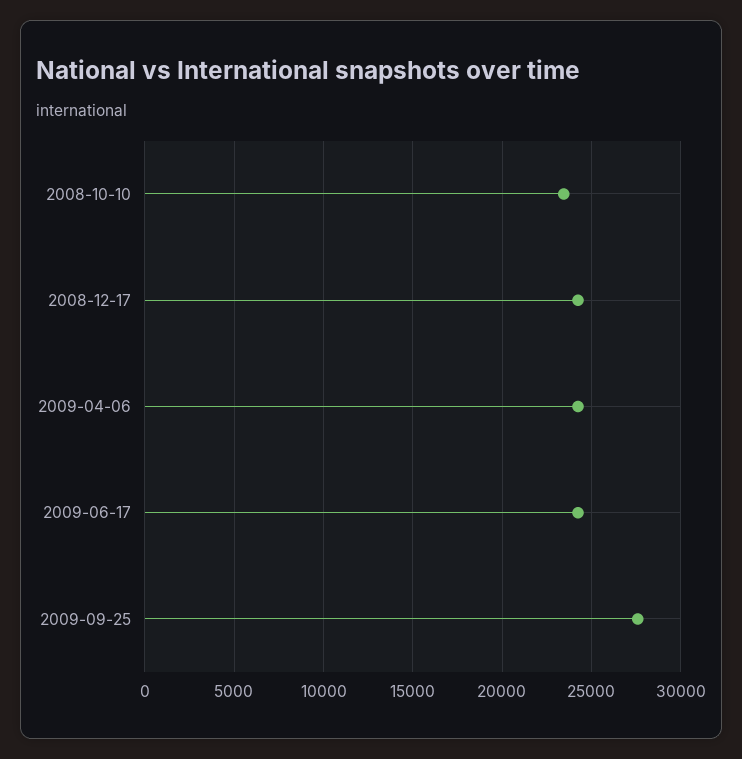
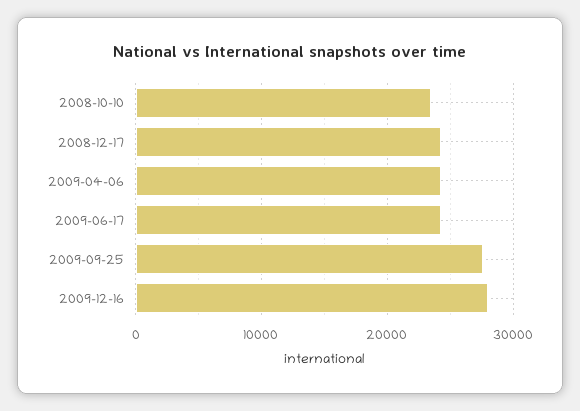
2009-12-16: none -> 28000

